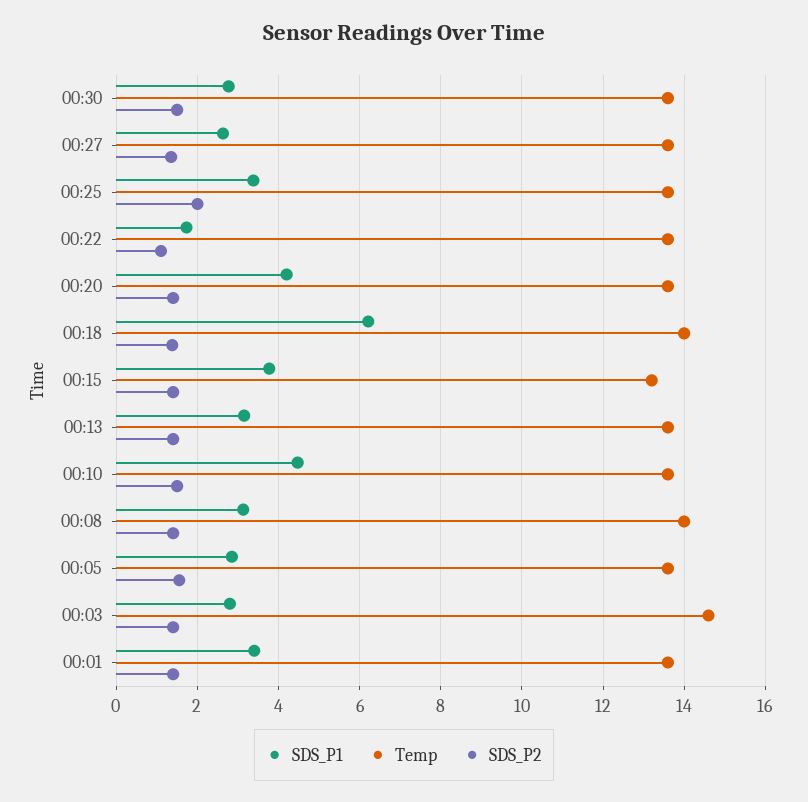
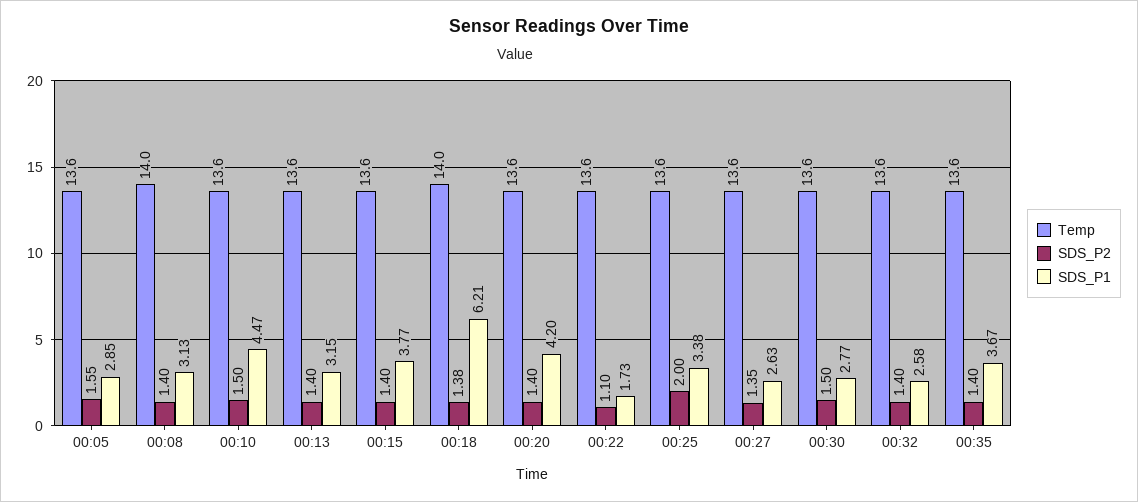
Temp, 00:15: 13.2 -> 13.6
SDS_P1, 00:03: 2.8 -> none
Temp, 00:03: 14.6 -> none
SDS_P2, 00:03: 1.4 -> none
SDS_P1, 00:01: 3.4 -> none
Temp, 00:01: 13.6 -> none
SDS_P2, 00:01: 1.4 -> none
Temp, 00:32: none -> 13.6
SDS_P2, 00:32: none -> 1.4
SDS_P1, 00:32: none -> 2.58
Temp, 00:35: none -> 13.6
SDS_P2, 00:35: none -> 1.4
SDS_P1, 00:35: none -> 3.67

